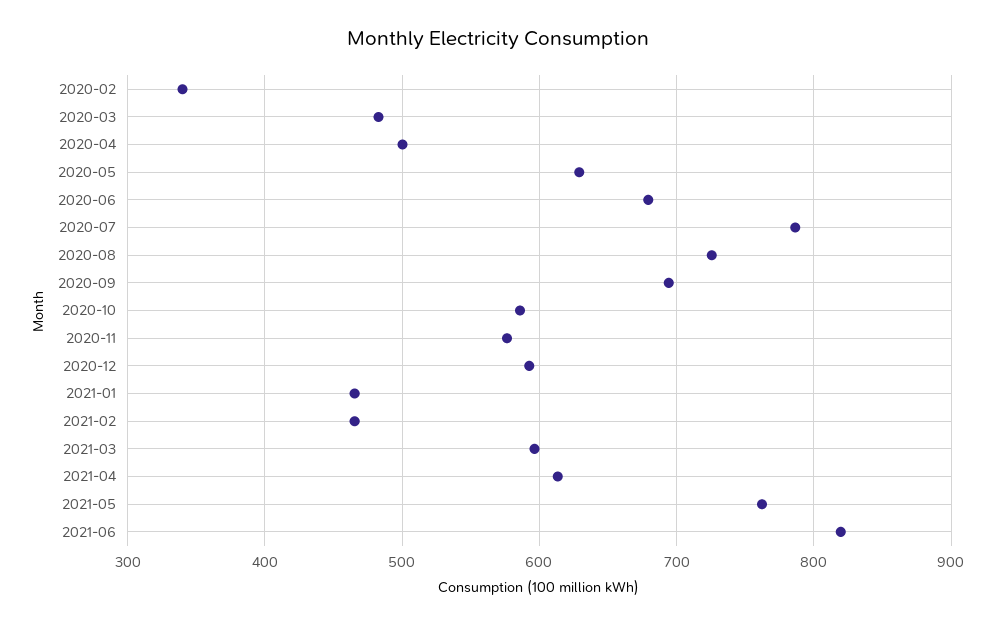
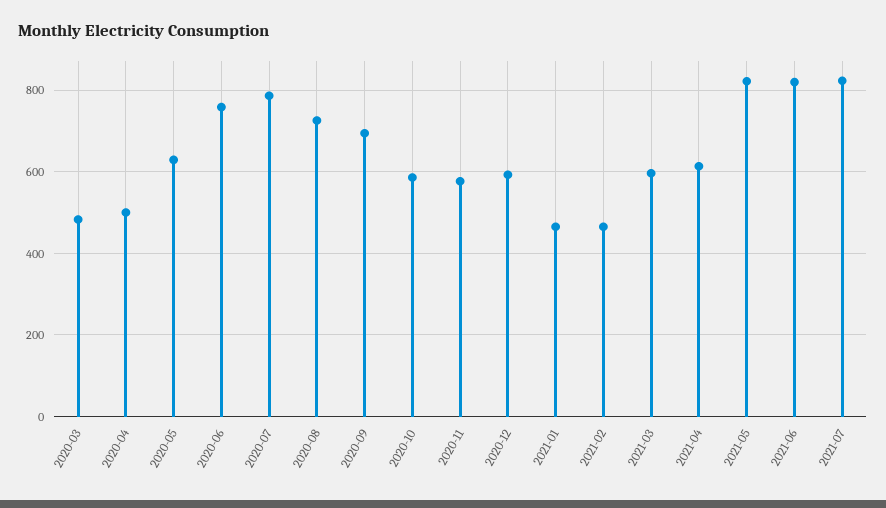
2020-02: 340 -> none
2020-06: 680 -> 760
2021-05: 760 -> 820
2021-07: none -> 820

